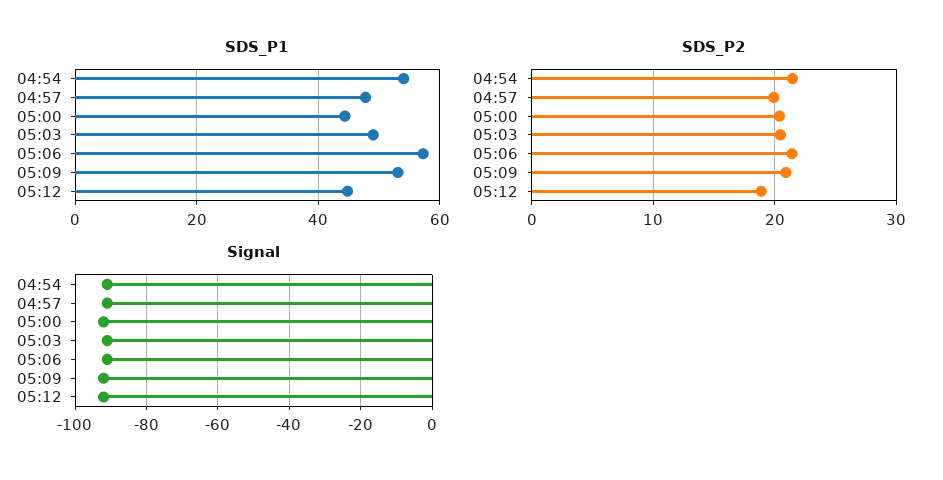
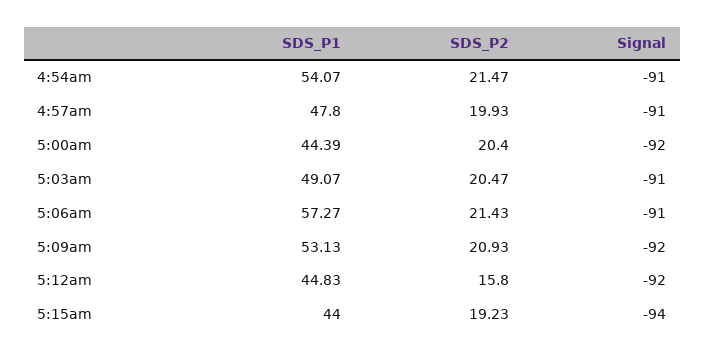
SDS_P2, 05:12: 19 -> 15.8
SDS_P1, 5:15am: none -> 44
SDS_P2, 5:15am: none -> 19.23
Signal, 5:15am: none -> -94

